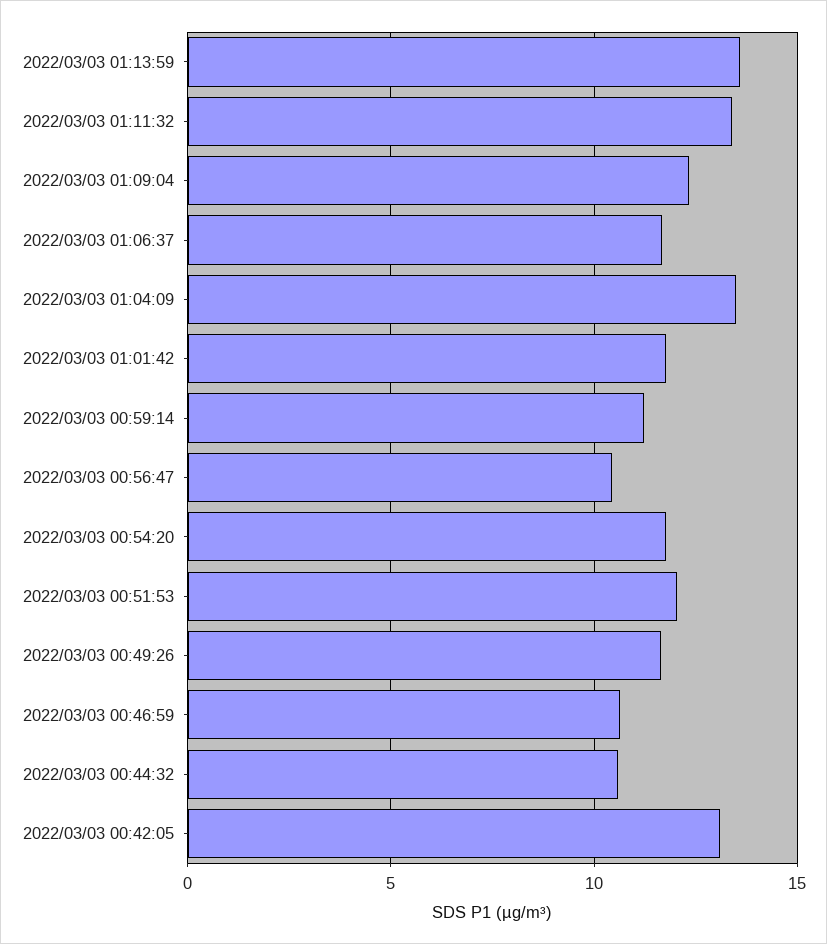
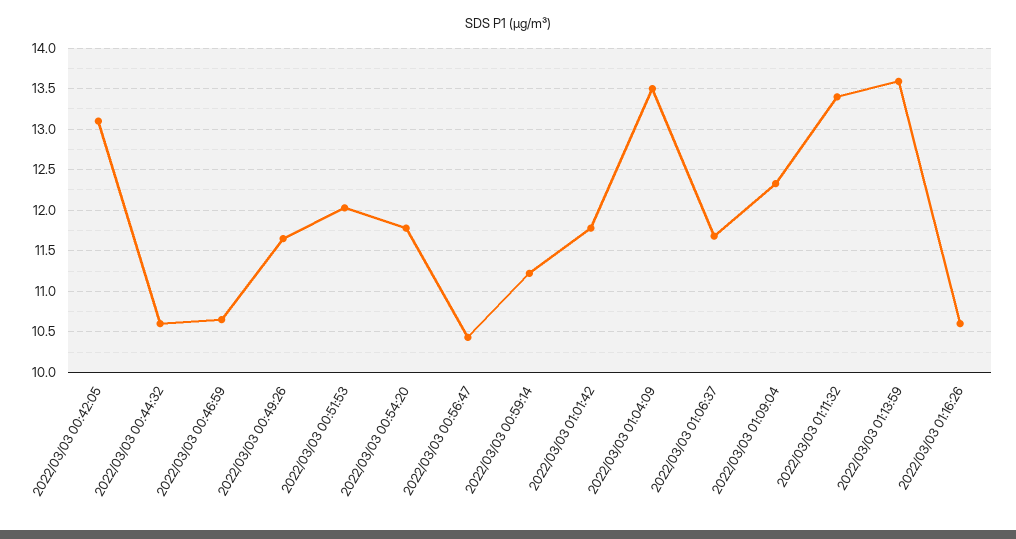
2022/03/03 01:16:26: none -> 10.6

